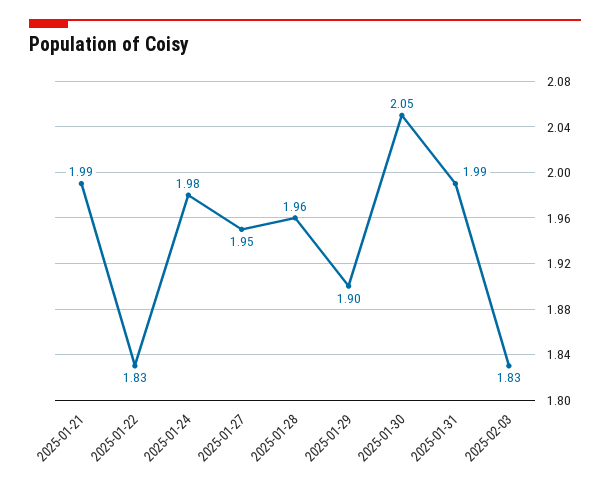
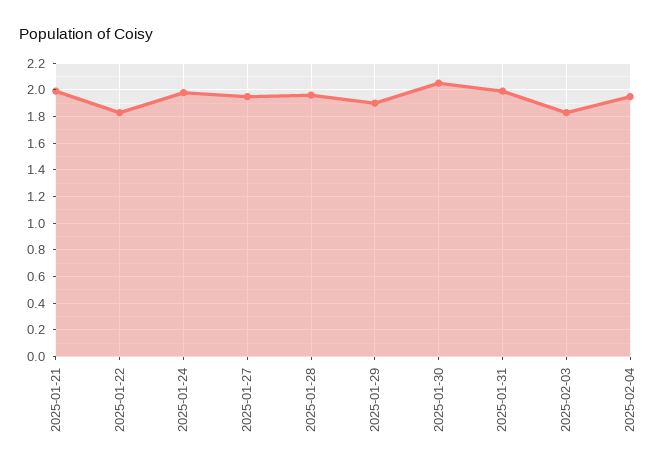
2025-02-04: none -> 1.95

